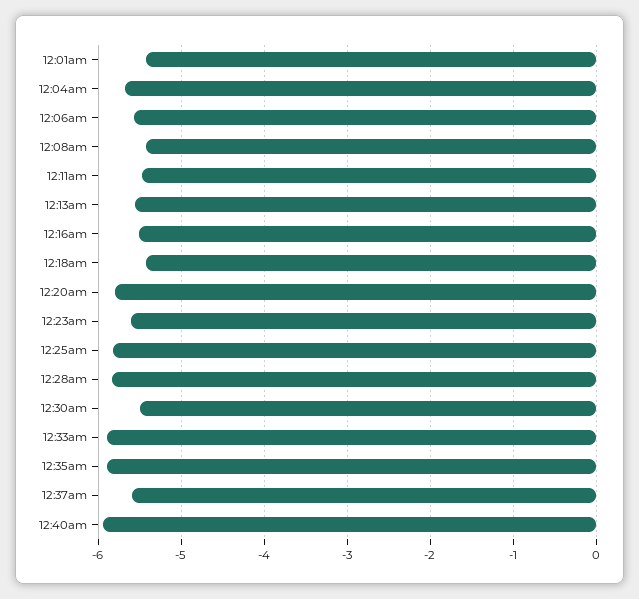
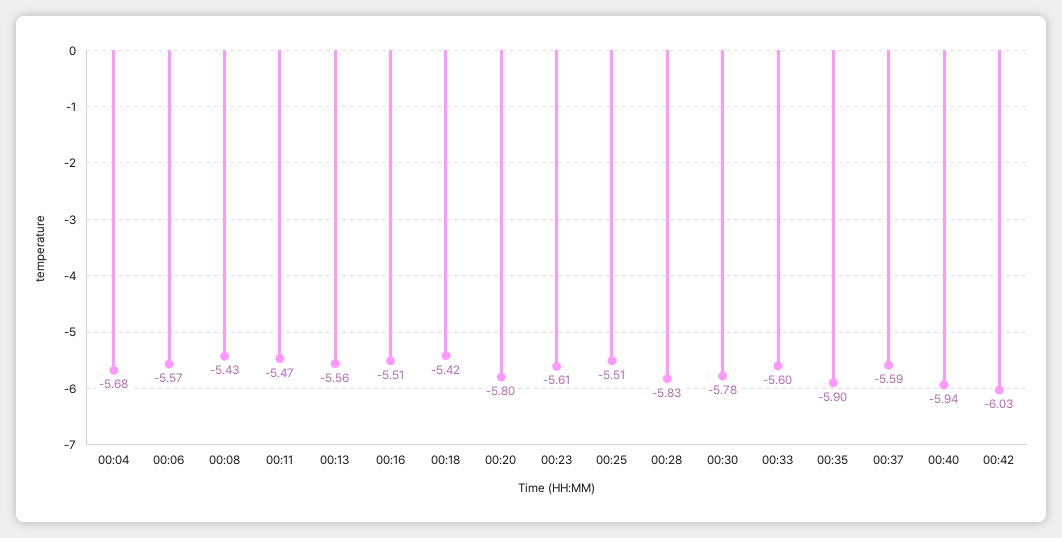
12:01am: -5.4 -> none
12:25am: -5.8 -> -5.51
12:30am: -5.5 -> -5.78
12:33am: -5.9 -> -5.6
00:42: none -> -6.03

